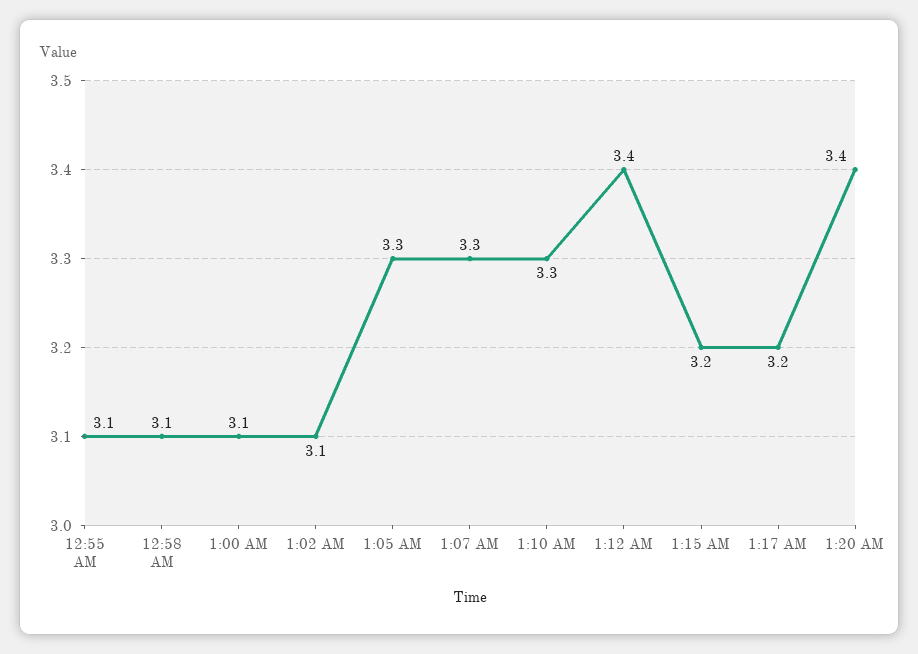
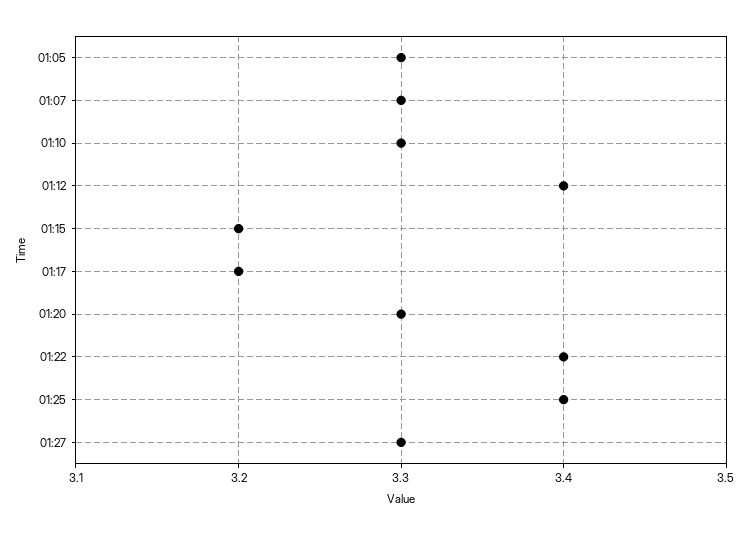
12:55 AM: 3.1 -> none
12:58 AM: 3.1 -> none
1:00 AM: 3.1 -> none
1:02 AM: 3.1 -> none
1:20 AM: 3.4 -> 3.3
01:22: none -> 3.4
01:25: none -> 3.4
01:27: none -> 3.3

